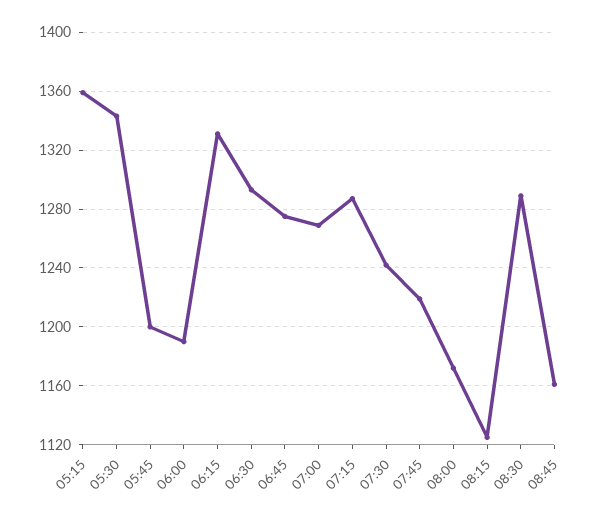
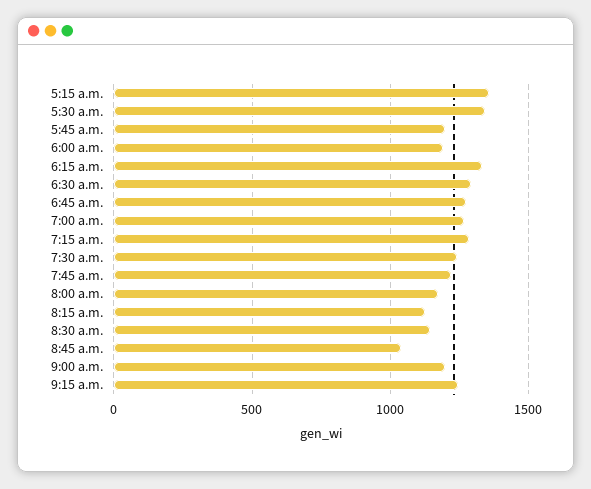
08:30: 1290 -> 1150
08:45: 1160 -> 1050
9:00 a.m.: none -> 1200
9:15 a.m.: none -> 1250

